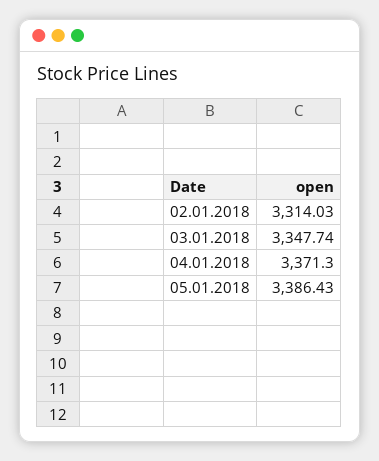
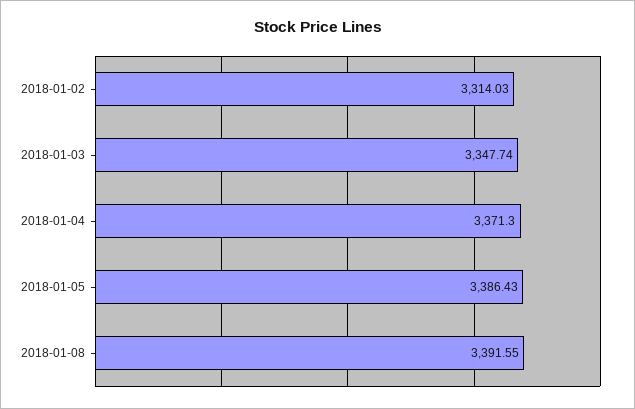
2018-01-08: none -> 3391.55

